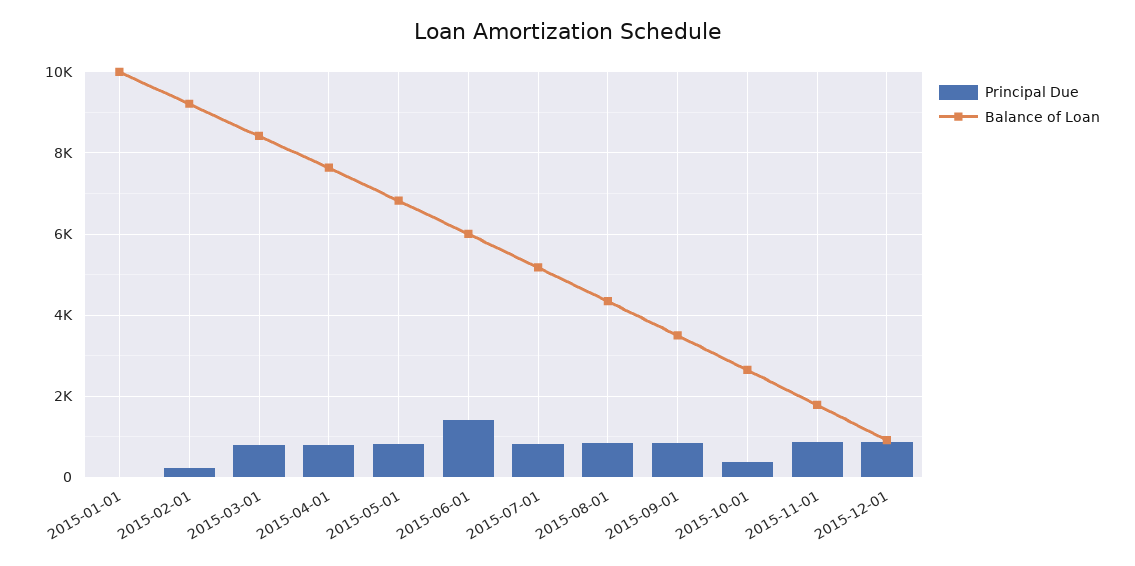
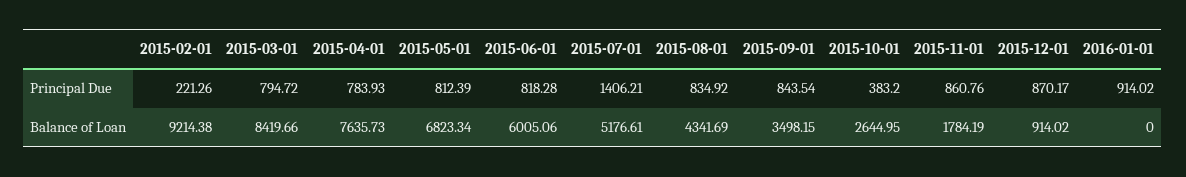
Principal Due, 2015-01-01: 0 -> none
Balance of Loan, 2015-01-01: 10000 -> none
Principal Due, 2015-06-01: 1400 -> 818.28
Principal Due, 2015-07-01: 800 -> 1406.21
Principal Due, 2016-01-01: none -> 914.02
Balance of Loan, 2016-01-01: none -> 0

